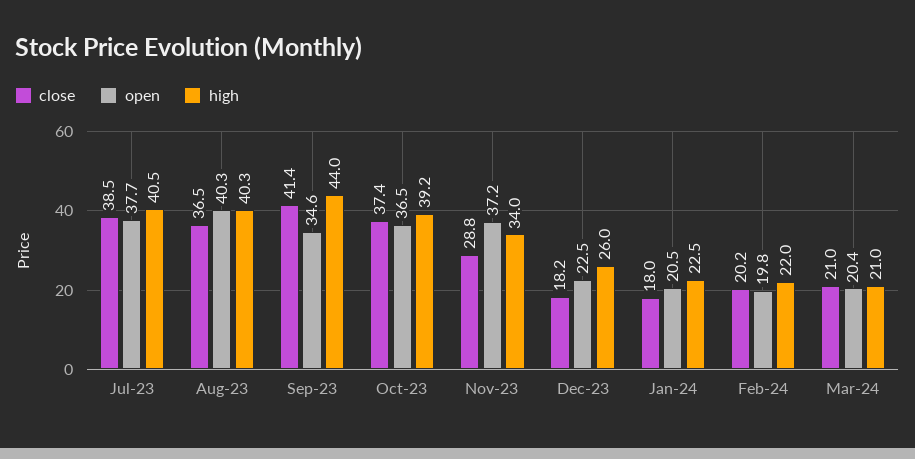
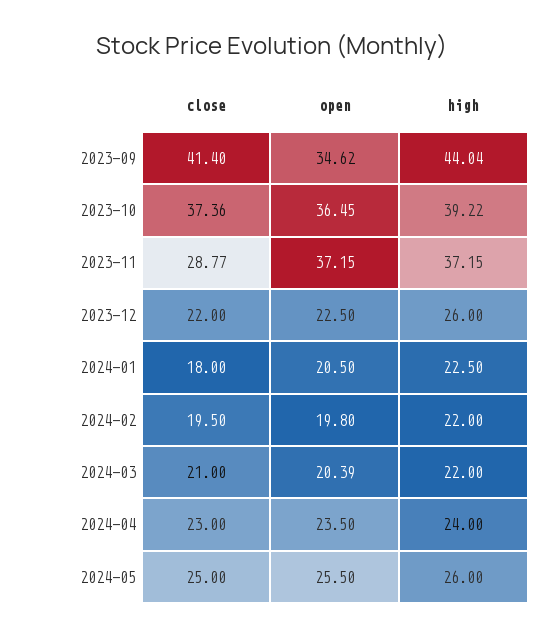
close, Jul-23: 38.5 -> none
open, Jul-23: 37.7 -> none
high, Jul-23: 40.5 -> none
close, Aug-23: 36.5 -> none
open, Aug-23: 40.3 -> none
high, Aug-23: 40.3 -> none
high, Nov-23: 34 -> 37.15
close, Dec-23: 18.2 -> 22
close, Feb-24: 20.2 -> 19.5
high, Mar-24: 21 -> 22
close, 2024-04: none -> 23
open, 2024-04: none -> 23.5
high, 2024-04: none -> 24
close, 2024-05: none -> 25
open, 2024-05: none -> 25.5
high, 2024-05: none -> 26

